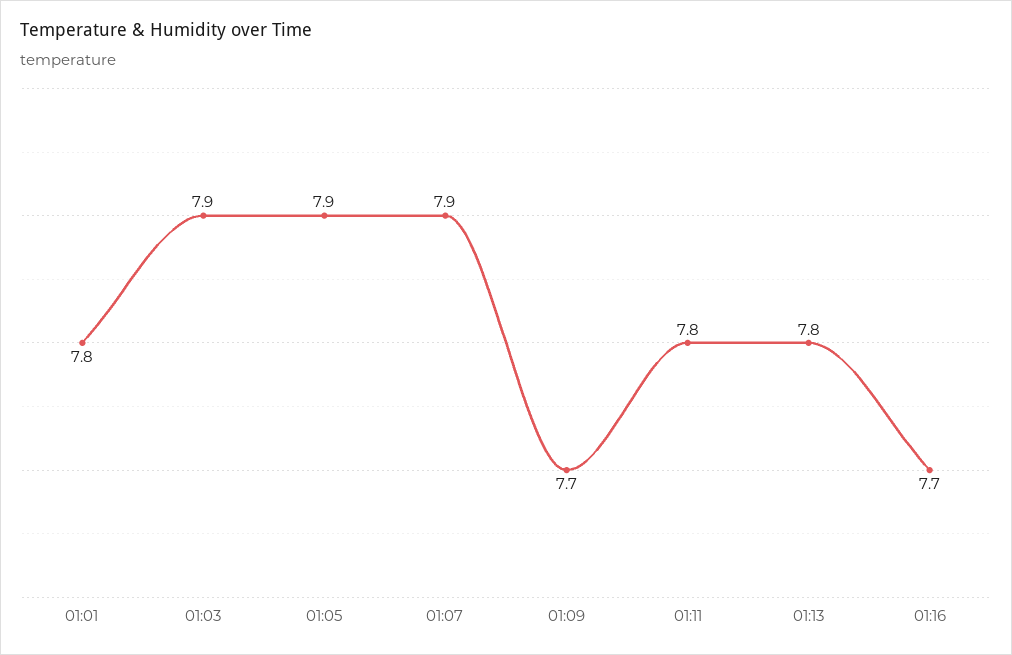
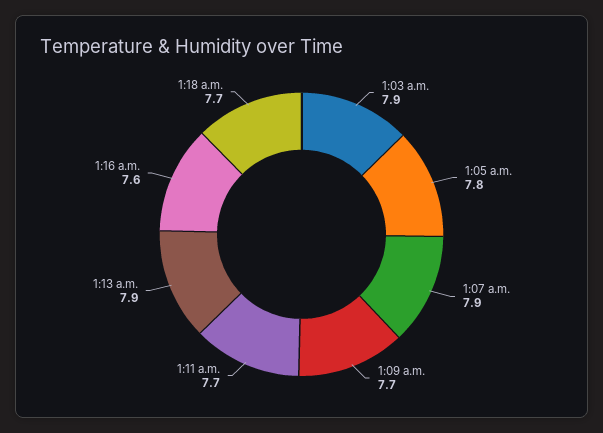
01:01: 7.8 -> none
01:05: 7.9 -> 7.8
01:11: 7.8 -> 7.7
01:13: 7.8 -> 7.9
01:16: 7.7 -> 7.6
1:18 a.m.: none -> 7.7

